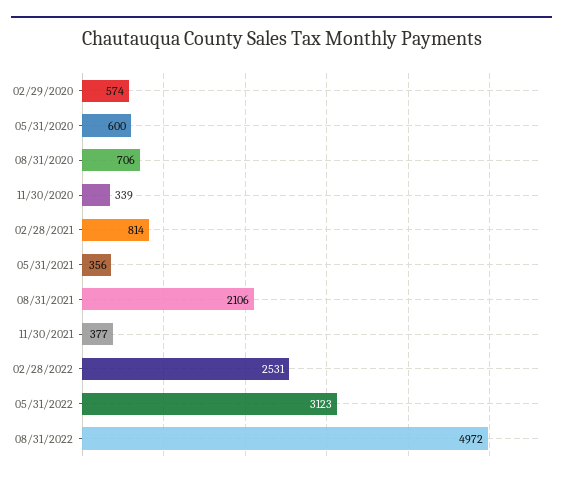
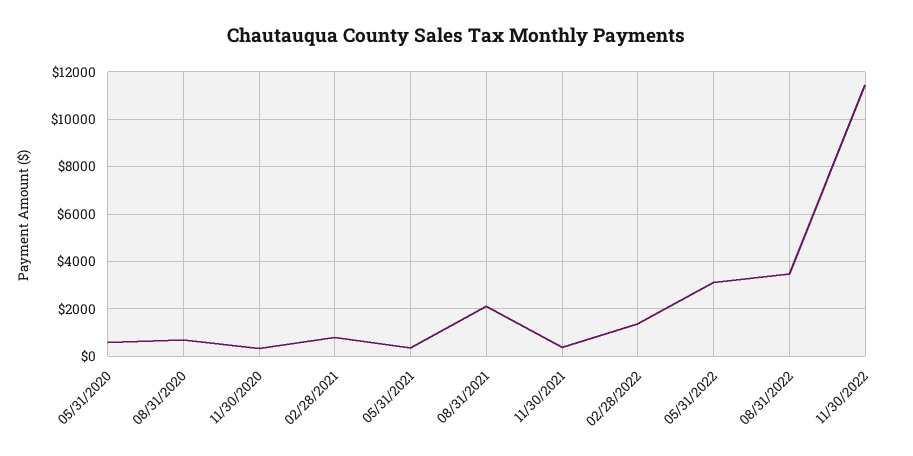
02/29/2020: 574 -> none
02/28/2022: 2531 -> 1500
08/31/2022: 4972 -> 3500
11/30/2022: none -> 11500

